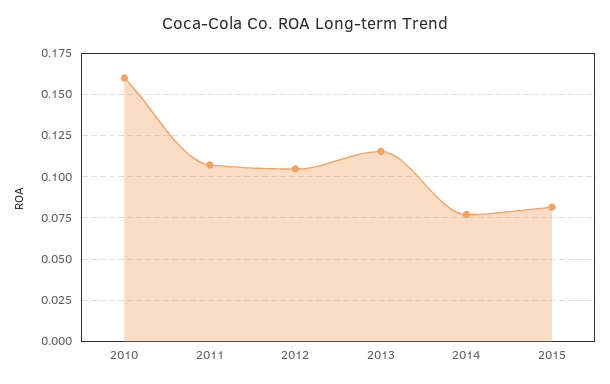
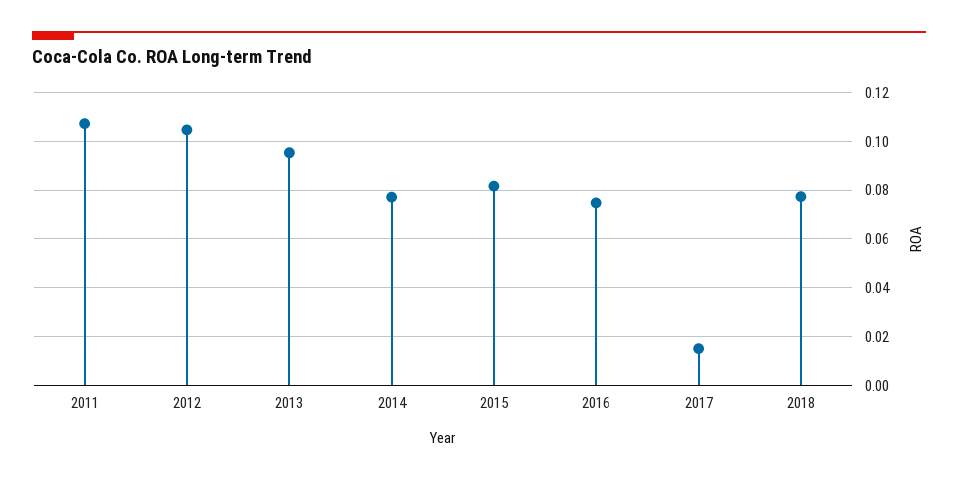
2010: 0.16 -> none
2013: 0.115 -> 0.095
2016: none -> 0.075
2017: none -> 0.015
2018: none -> 0.0775

